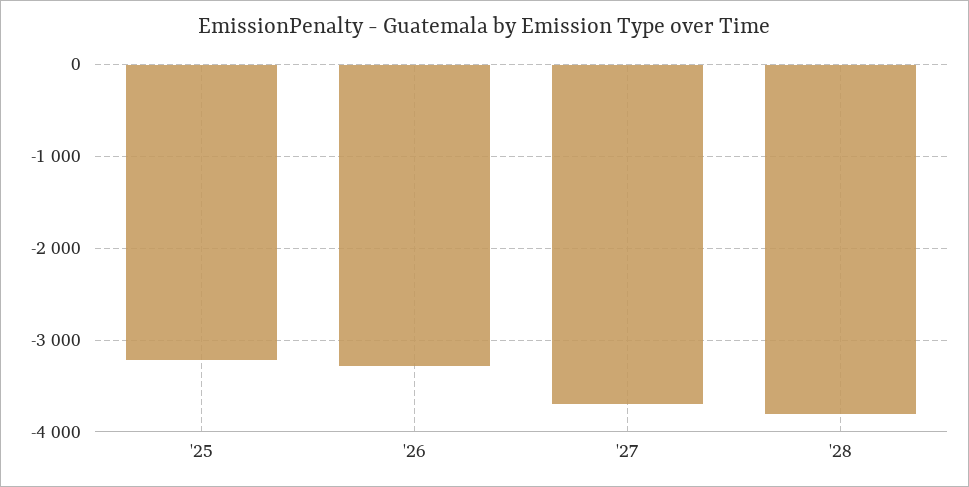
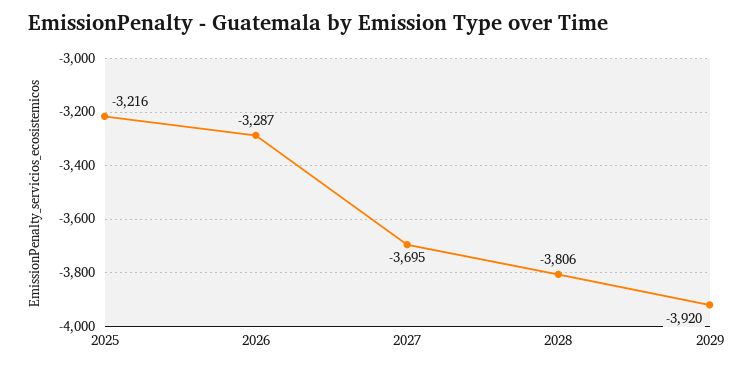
2029: none -> -3920

